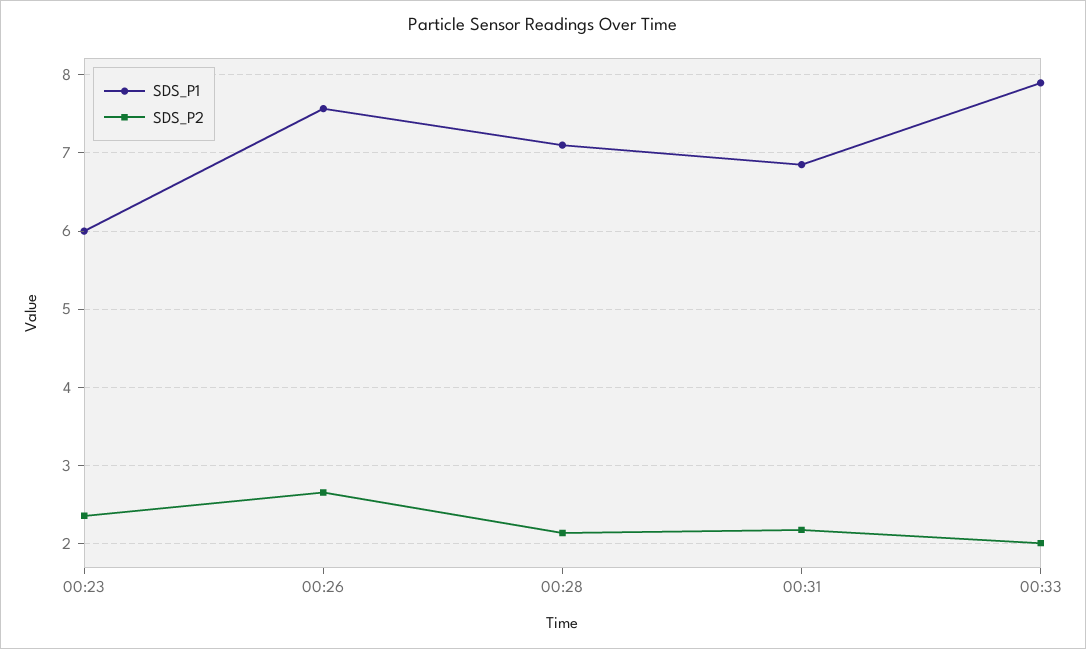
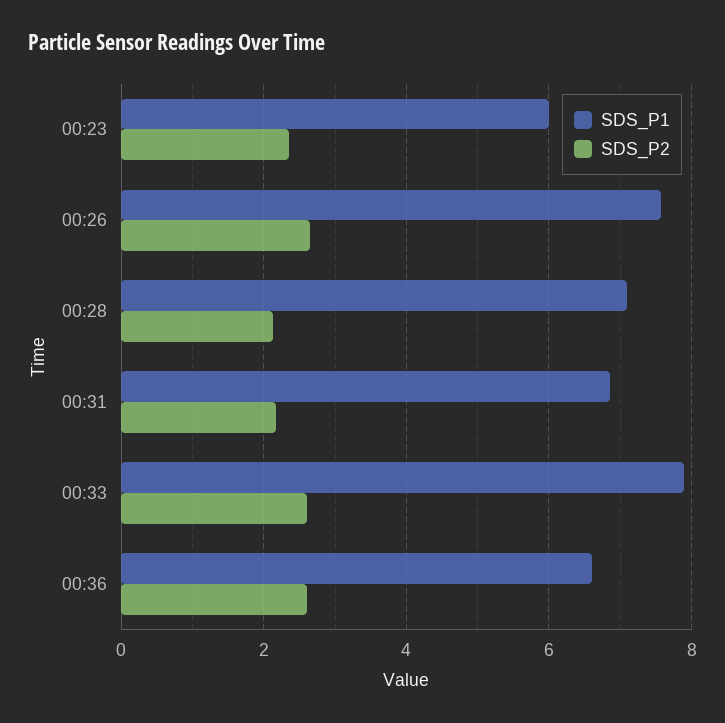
SDS_P2, 00:33: 2 -> 2.6
SDS_P1, 00:36: none -> 6.6
SDS_P2, 00:36: none -> 2.6

